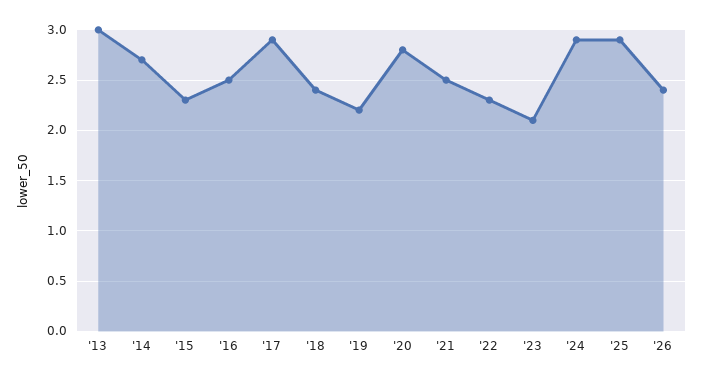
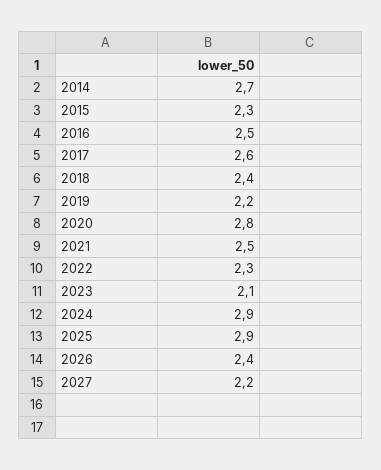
'13: 3 -> none
'17: 2.9 -> 2.6
2027: none -> 2.2

